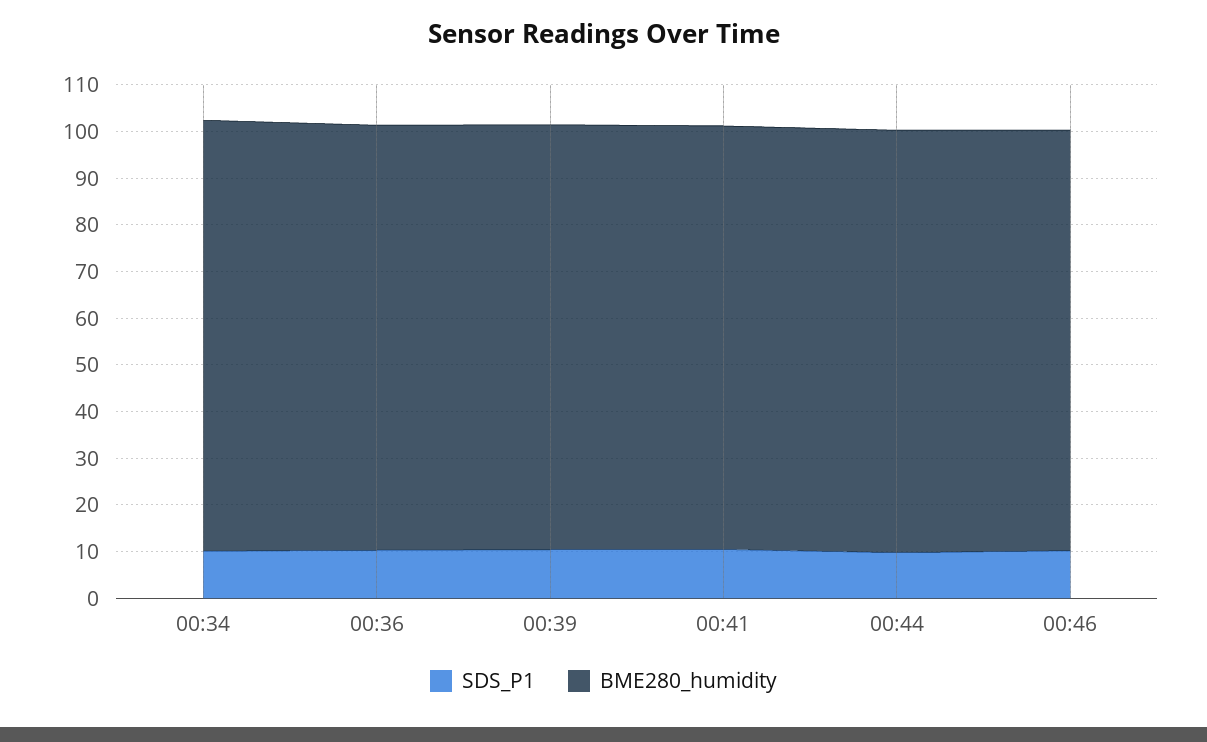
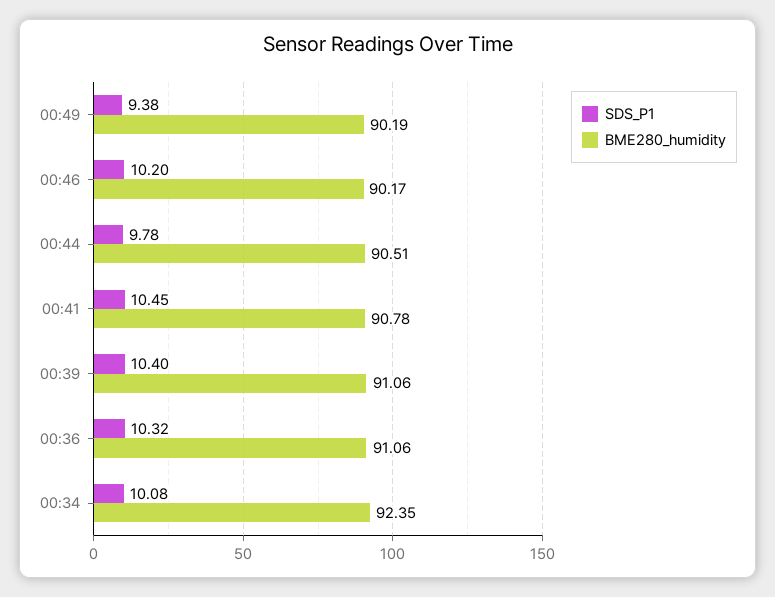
SDS_P1, 00:49: none -> 9.38
BME280_humidity, 00:49: none -> 90.19

